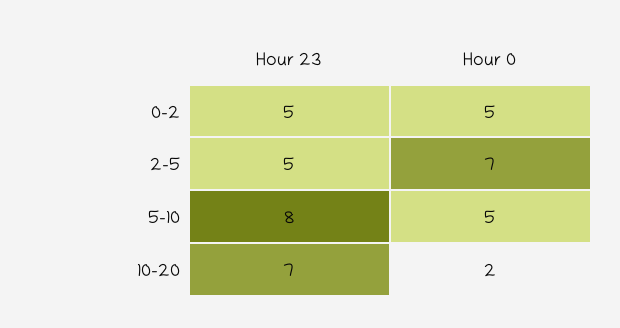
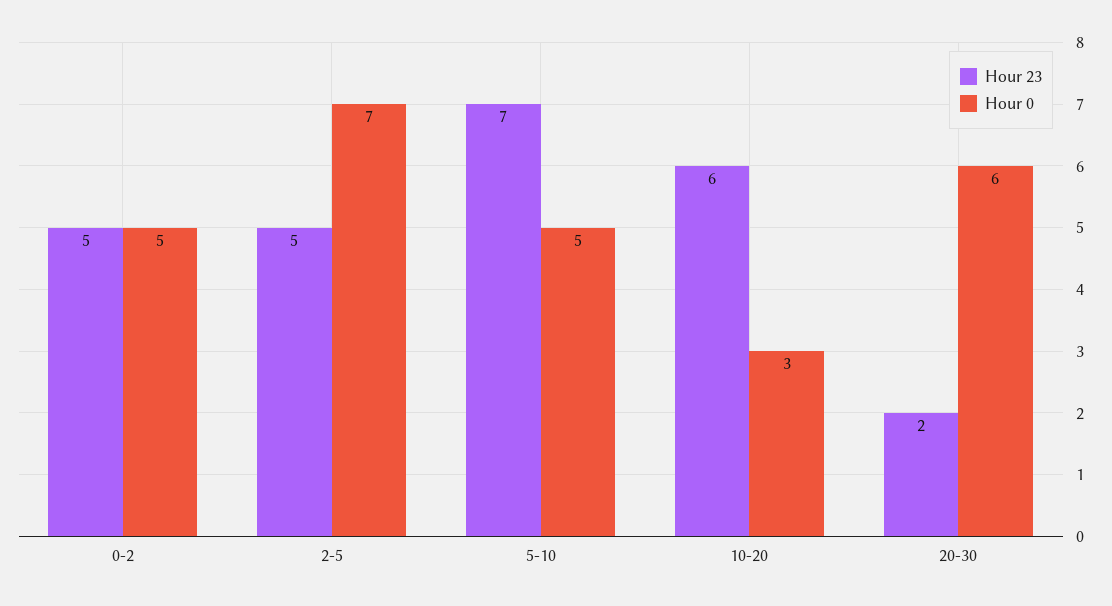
Hour 23, 5-10: 8 -> 7
Hour 23, 10-20: 7 -> 6
Hour 0, 10-20: 2 -> 3
Hour 23, 20-30: none -> 2
Hour 0, 20-30: none -> 6

